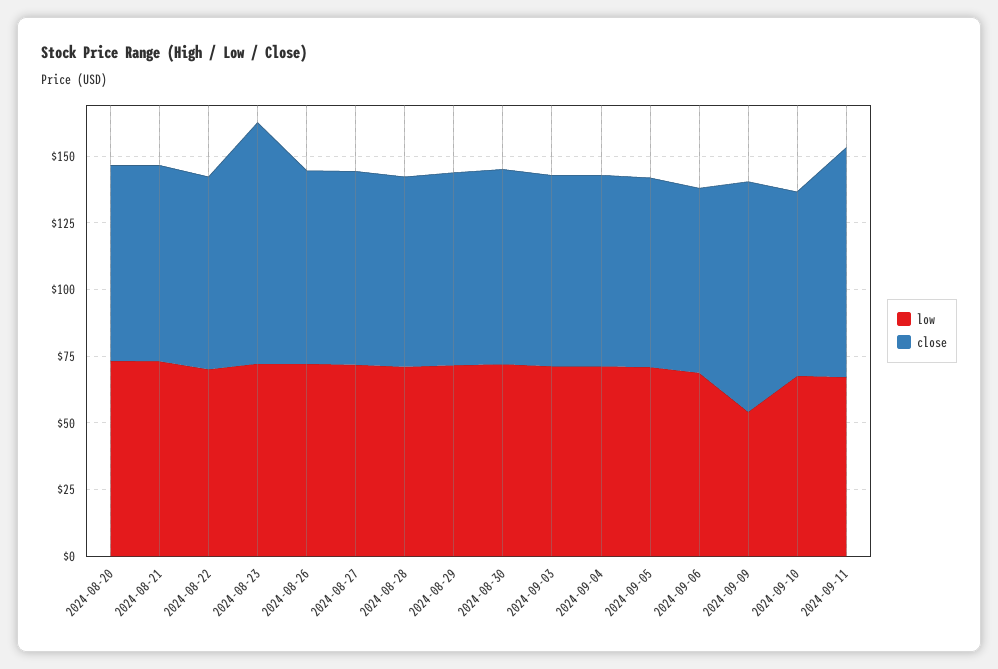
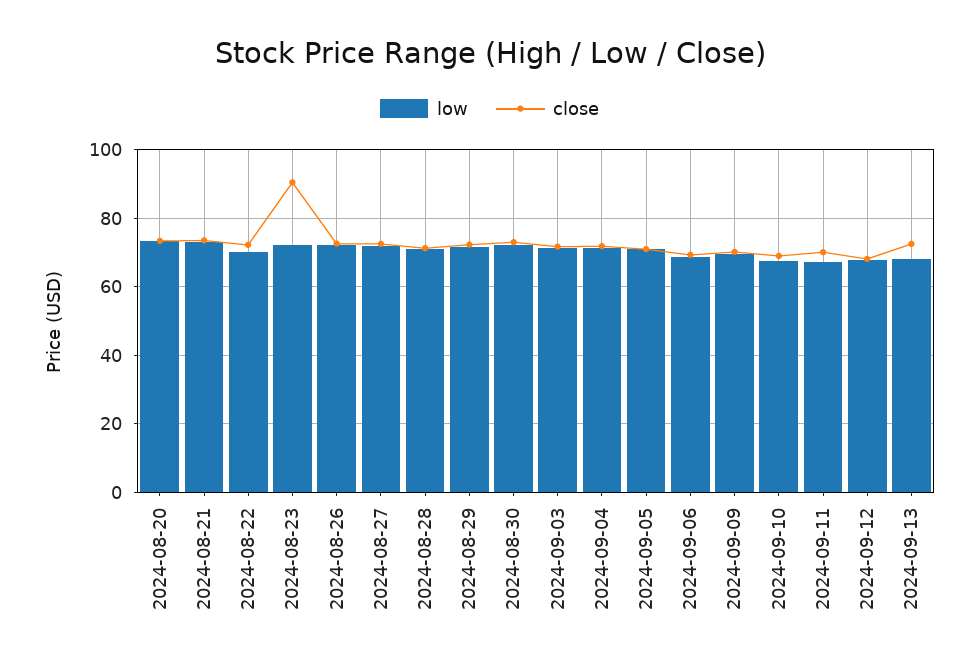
low, 2024-09-09: 55 -> 70
close, 2024-09-09: 85 -> 70
close, 2024-09-11: 85 -> 70
low, 2024-09-12: none -> 68
close, 2024-09-12: none -> 68
low, 2024-09-13: none -> 68
close, 2024-09-13: none -> 72

